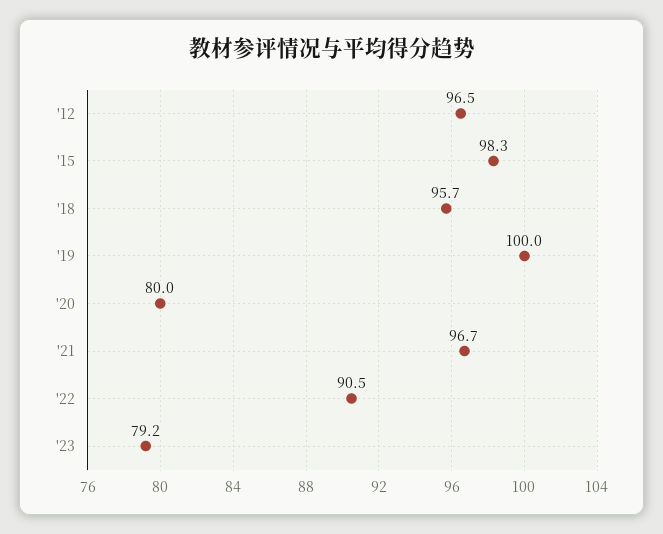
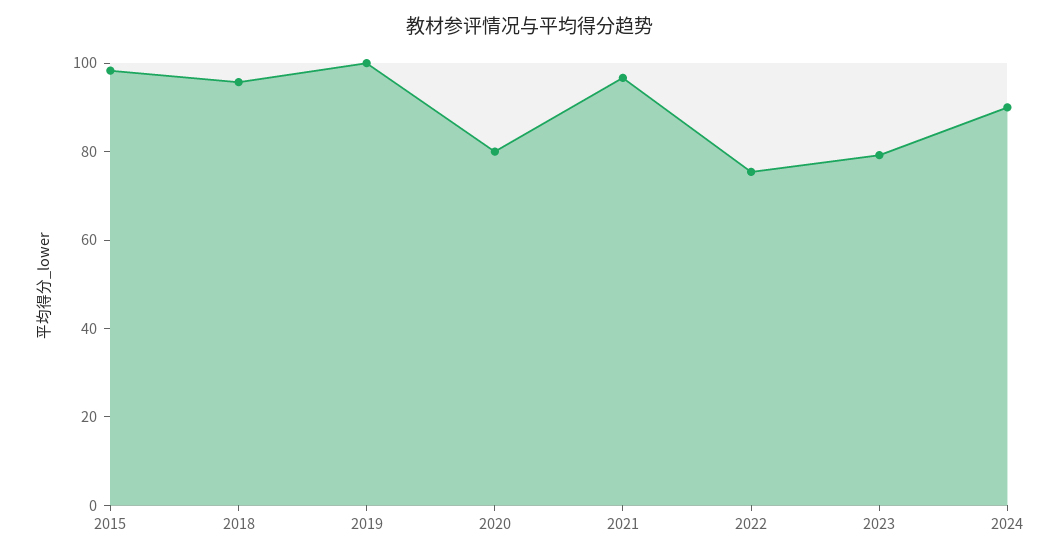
'12: 96.5 -> none
'22: 90.5 -> 75
2024: none -> 90

